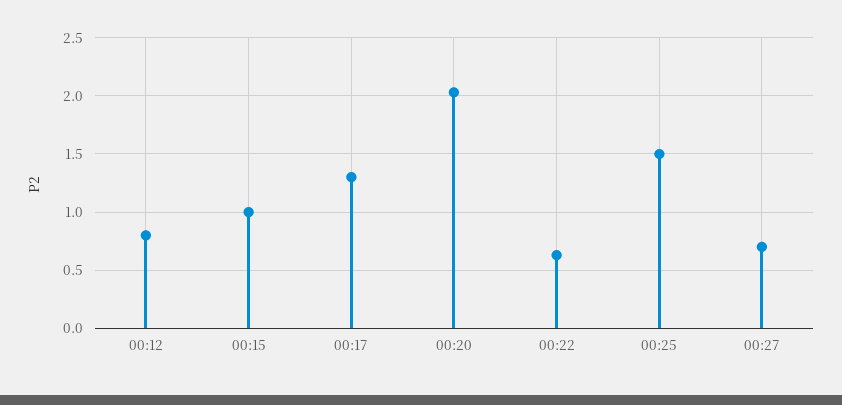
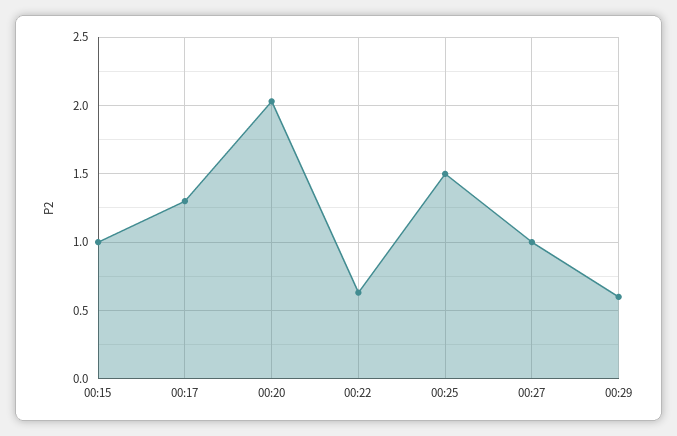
00:12: 0.8 -> none
00:27: 0.7 -> 1
00:29: none -> 0.6

